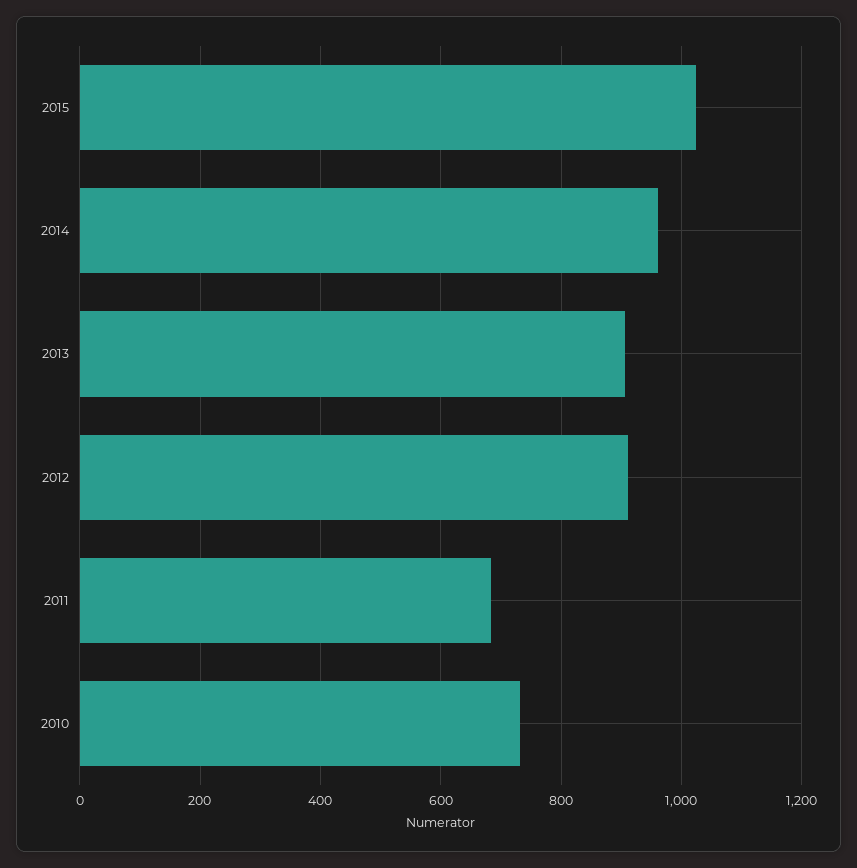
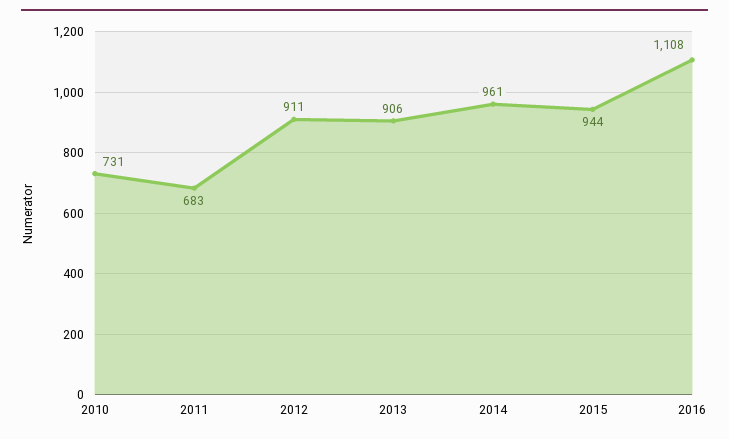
2015: 1020 -> 944
2016: none -> 1108

